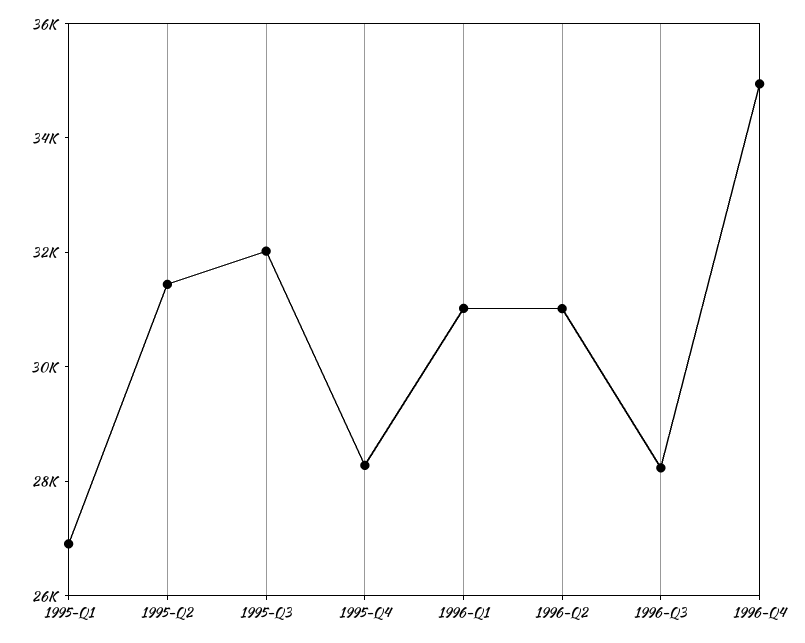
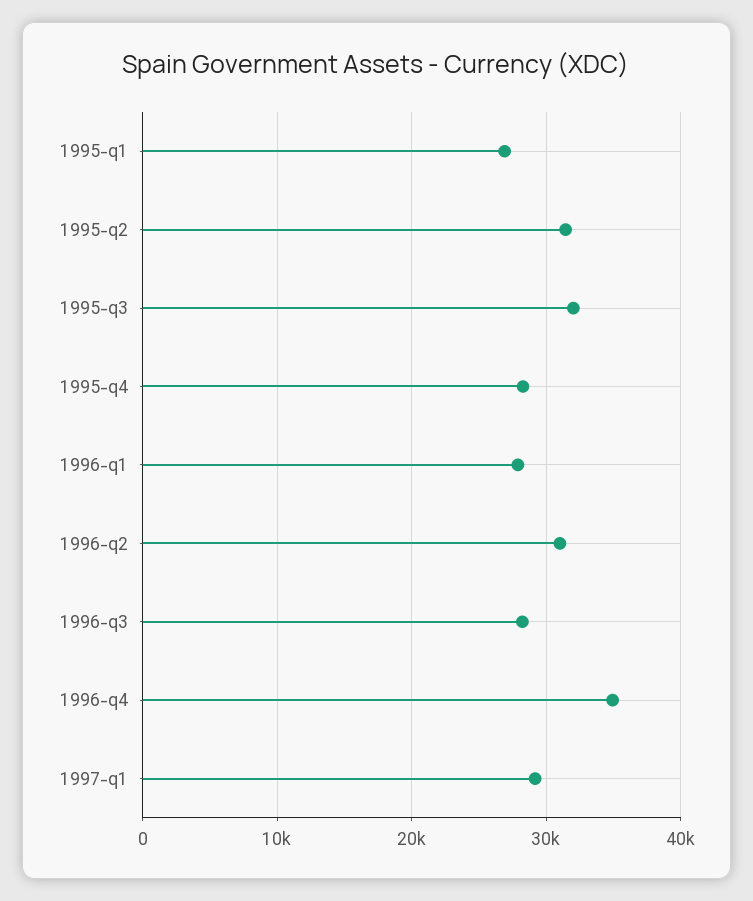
1996-Q1: 31000 -> 28000
1997-q1: none -> 29000

